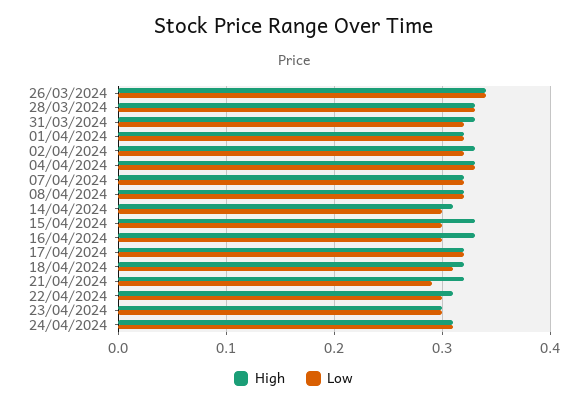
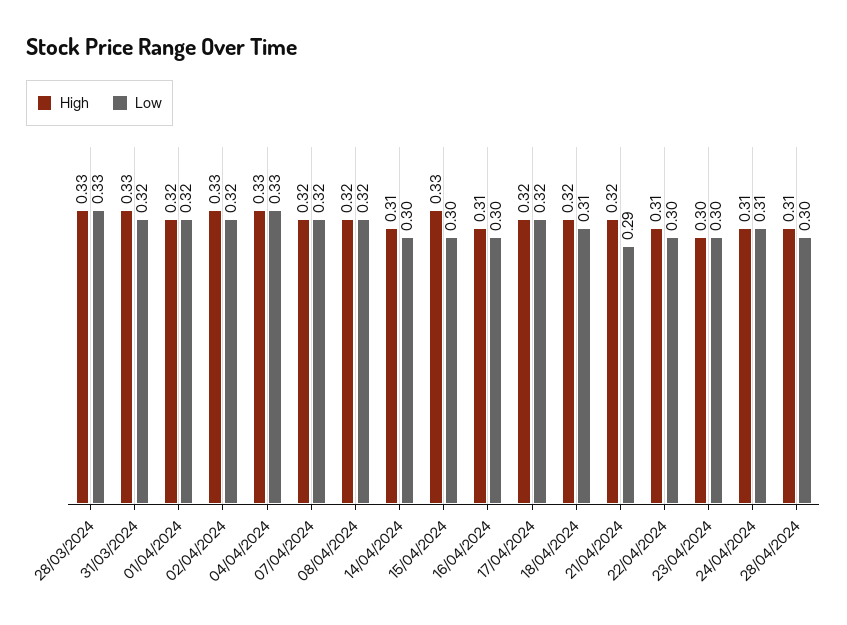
High, 26/03/2024: 0.34 -> none
Low, 26/03/2024: 0.34 -> none
High, 16/04/2024: 0.33 -> 0.31
High, 28/04/2024: none -> 0.31
Low, 28/04/2024: none -> 0.3

